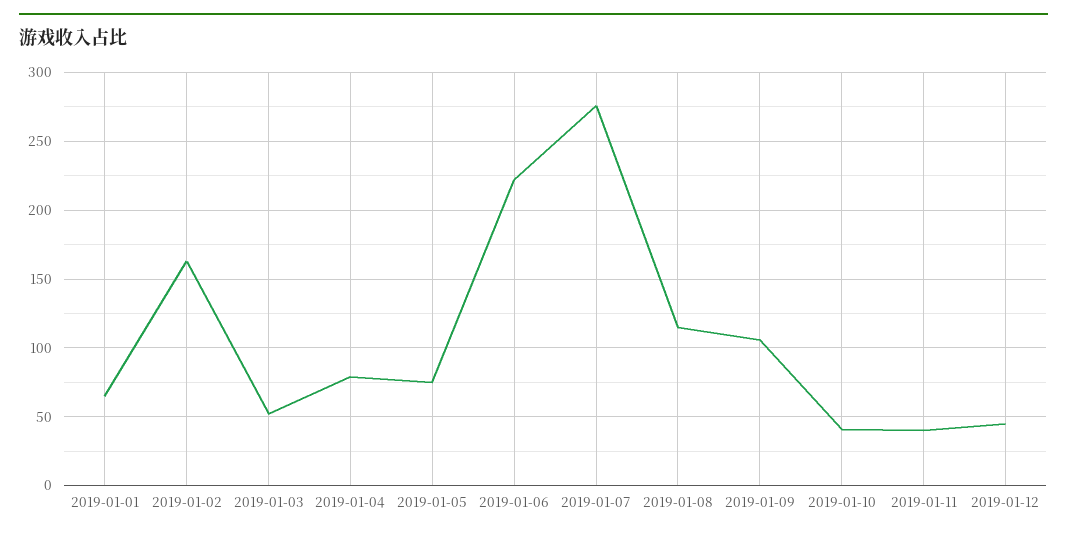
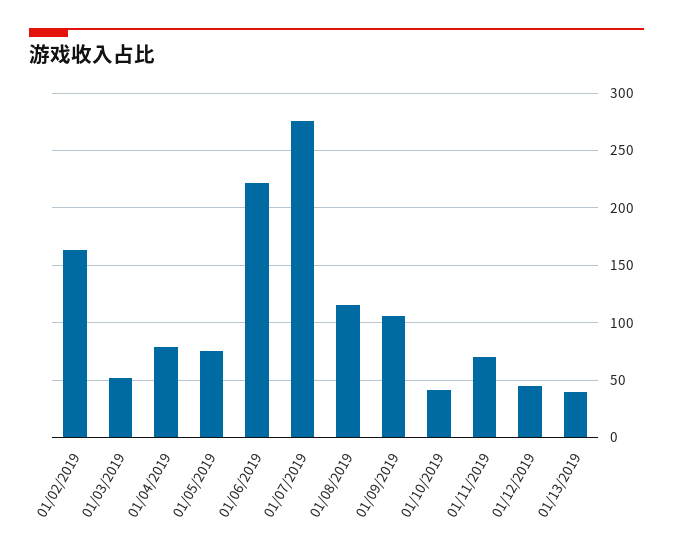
2019-01-01: 65 -> none
2019-01-11: 40 -> 70
01/13/2019: none -> 40

